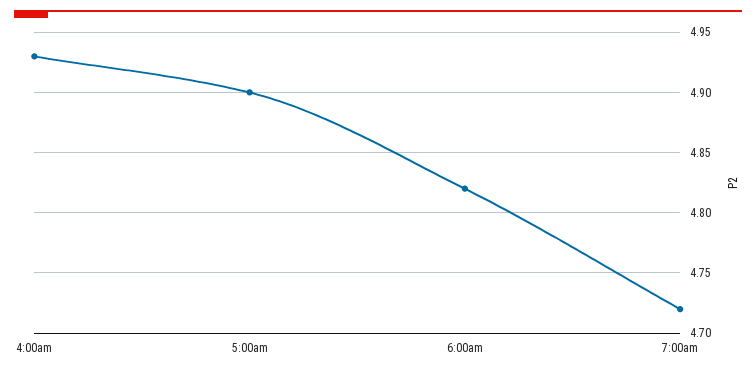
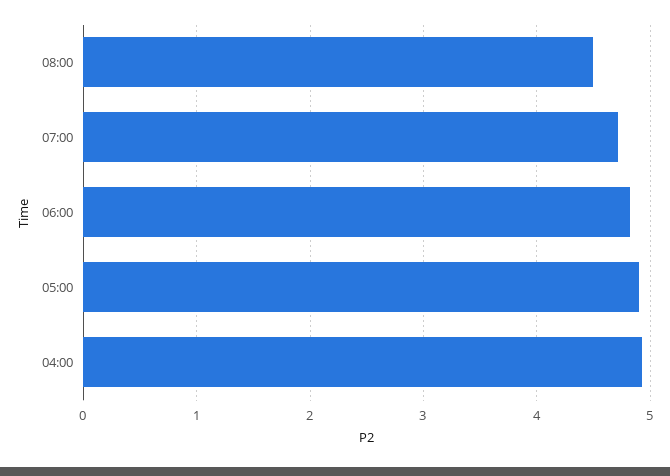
08:00: none -> 4.5

